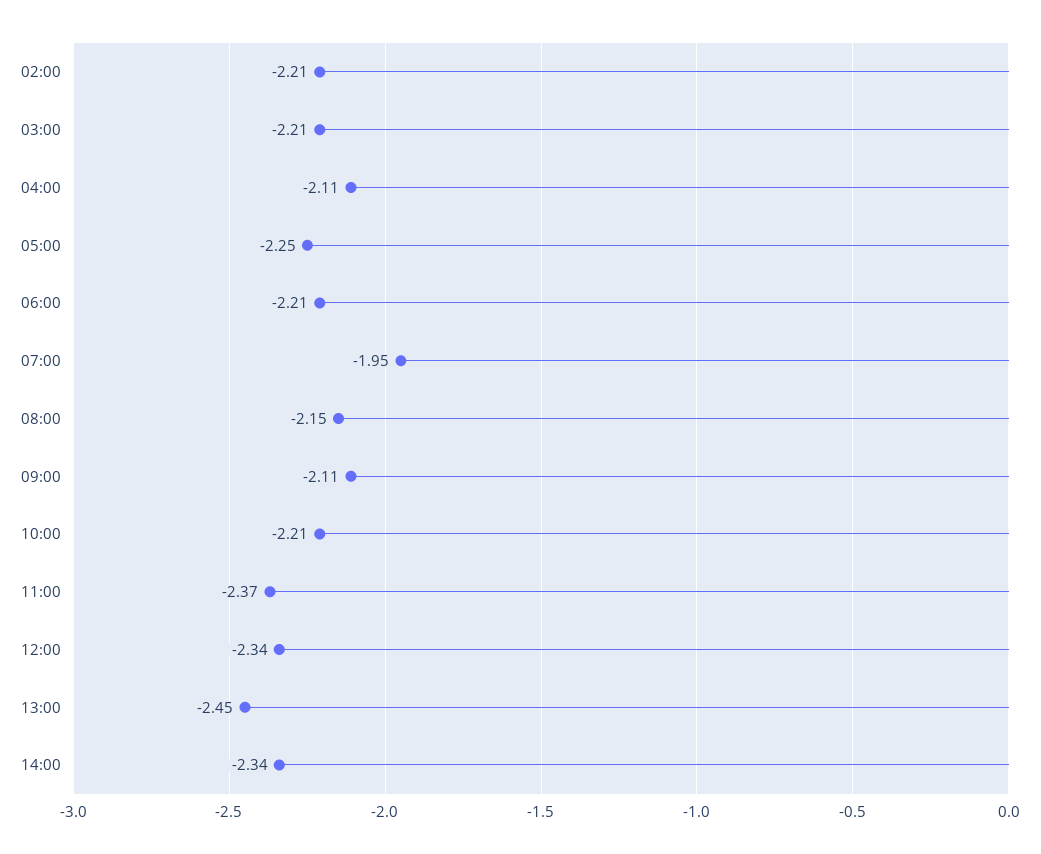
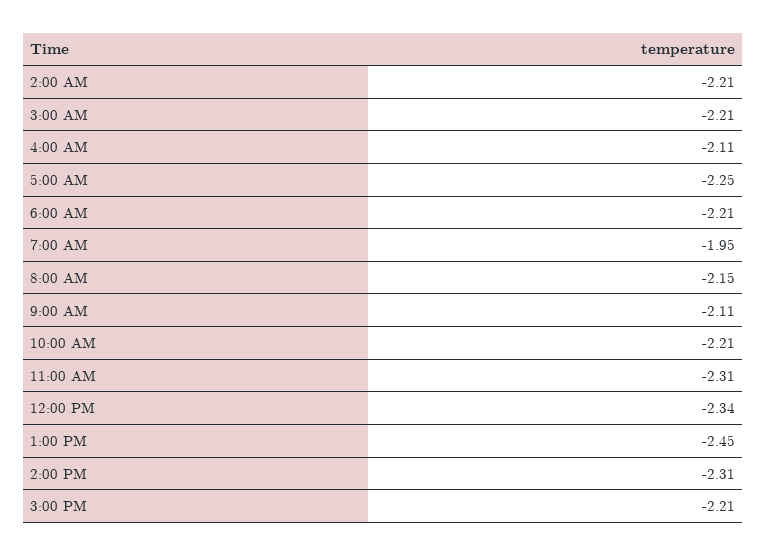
11:00: -2.37 -> -2.31
14:00: -2.34 -> -2.31
3:00 PM: none -> -2.21

